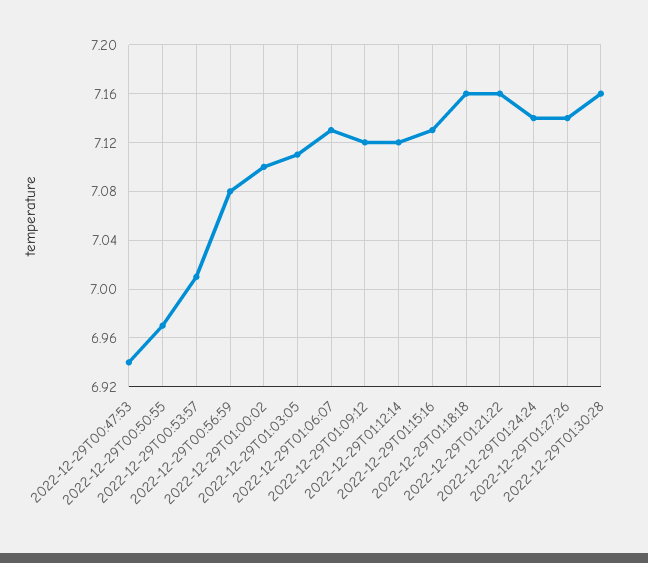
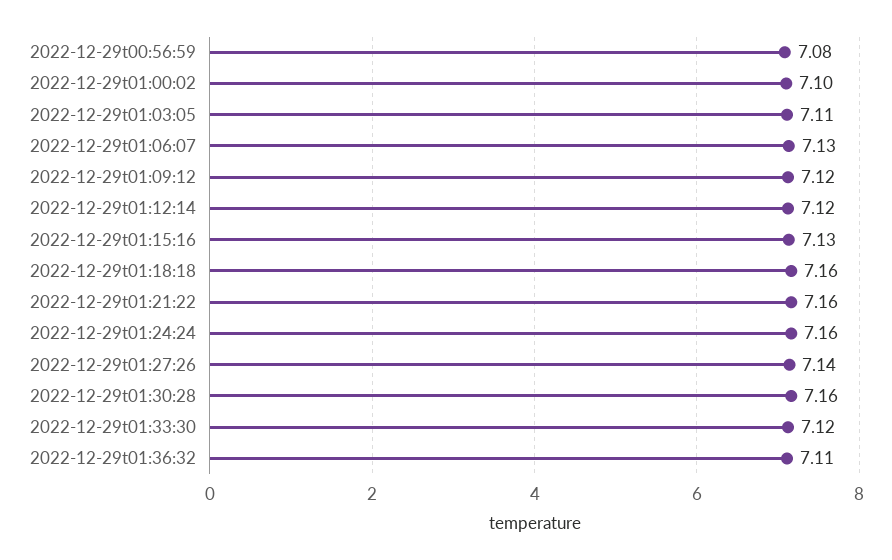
2022-12-29T00:47:53: 6.94 -> none
2022-12-29T00:50:55: 6.97 -> none
2022-12-29T00:53:57: 7.01 -> none
2022-12-29T01:24:24: 7.14 -> 7.16
2022-12-29t01:33:30: none -> 7.12
2022-12-29t01:36:32: none -> 7.11

